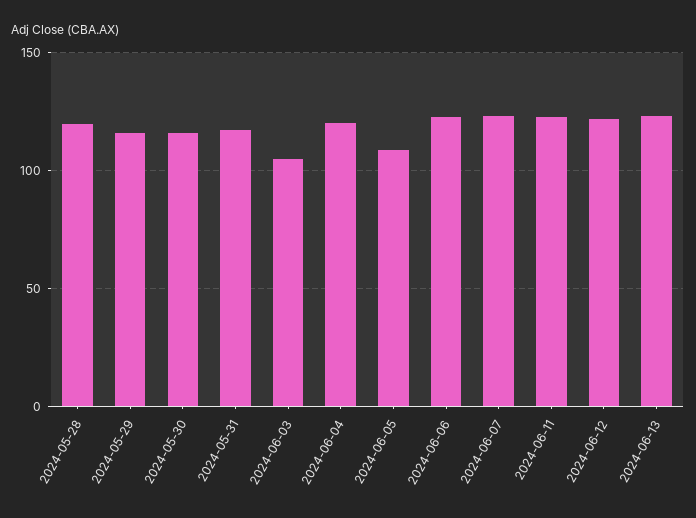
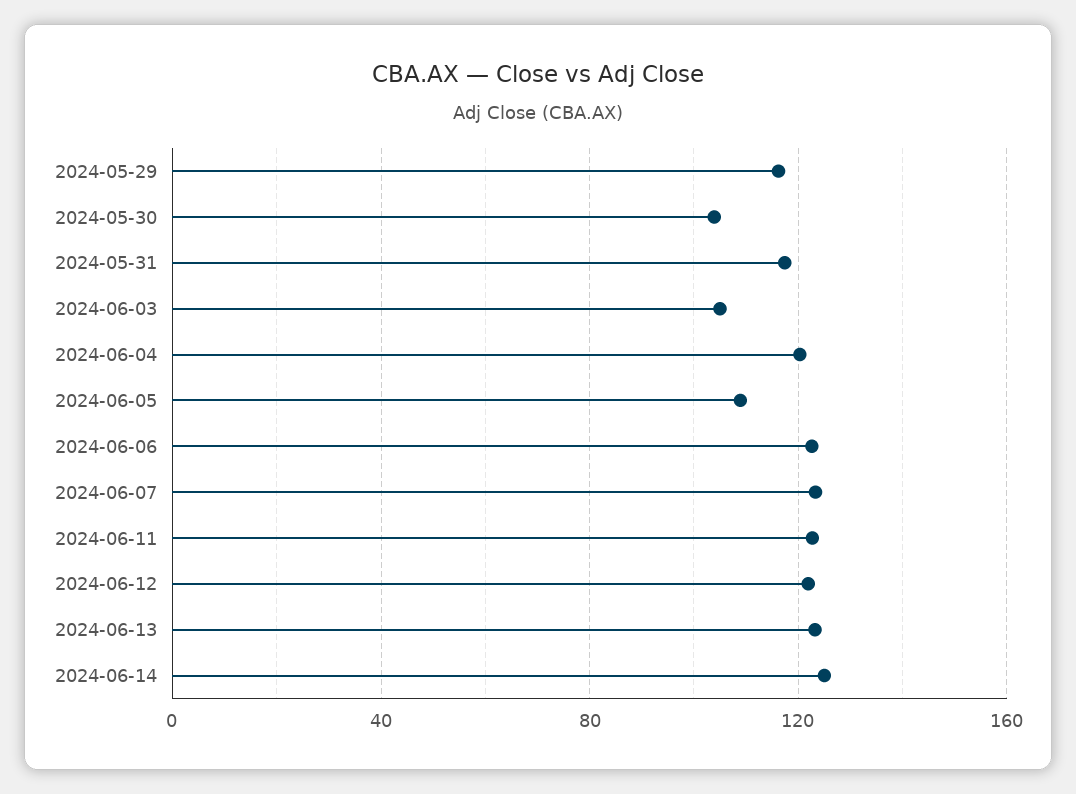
2024-05-28: 120 -> none
2024-05-30: 115 -> 105
2024-06-14: none -> 125

